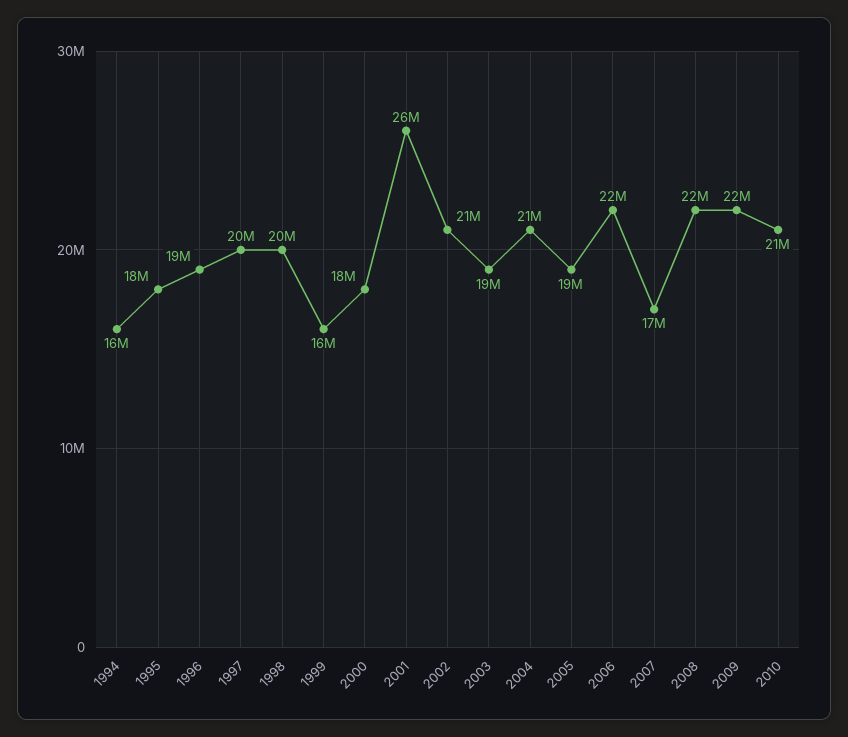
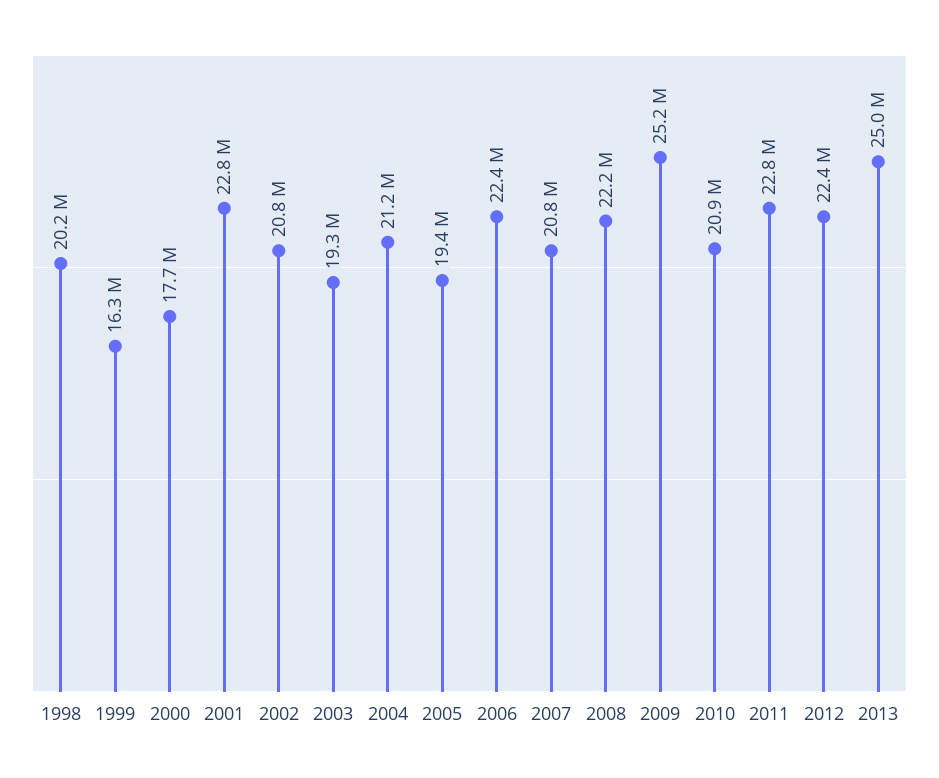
1994: 16000000 -> none
1995: 18000000 -> none
1996: 19000000 -> none
1997: 20000000 -> none
2001: 26000000 -> 22800000
2007: 17000000 -> 20800000
2009: 22000000 -> 25200000
2011: none -> 22800000
2012: none -> 22400000
2013: none -> 25000000

